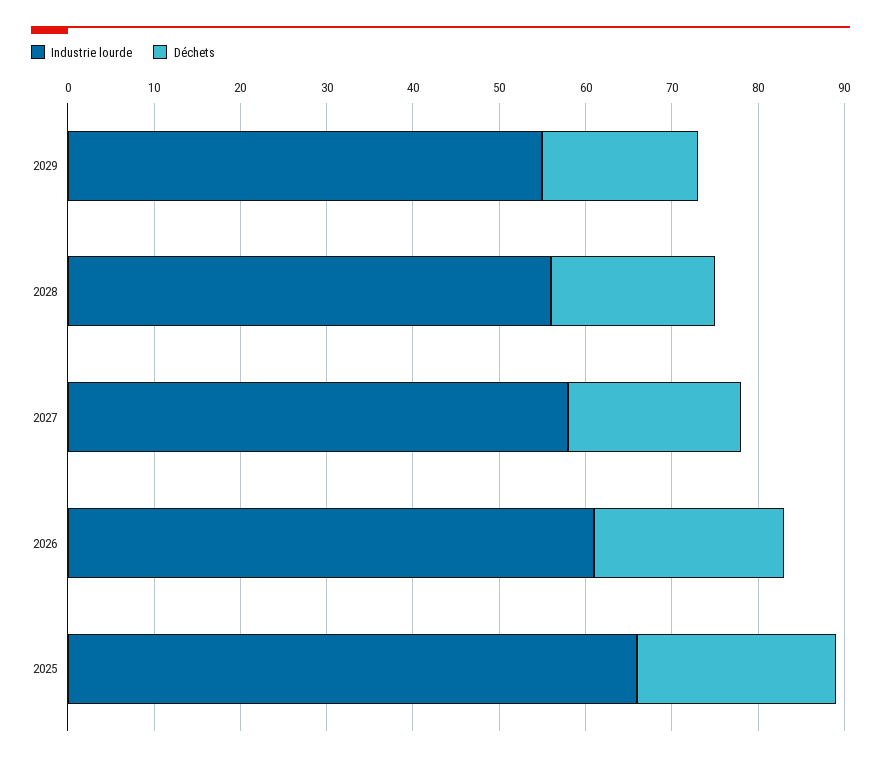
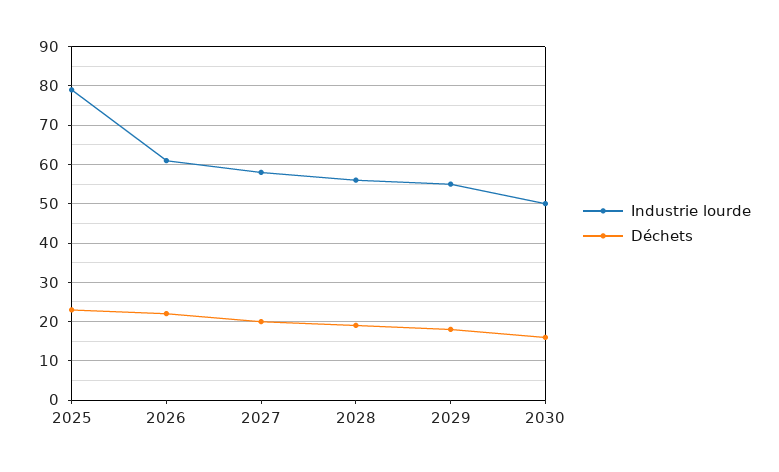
Industrie lourde, 2025: 66 -> 80
Industrie lourde, 2030: none -> 50
Déchets, 2030: none -> 15

